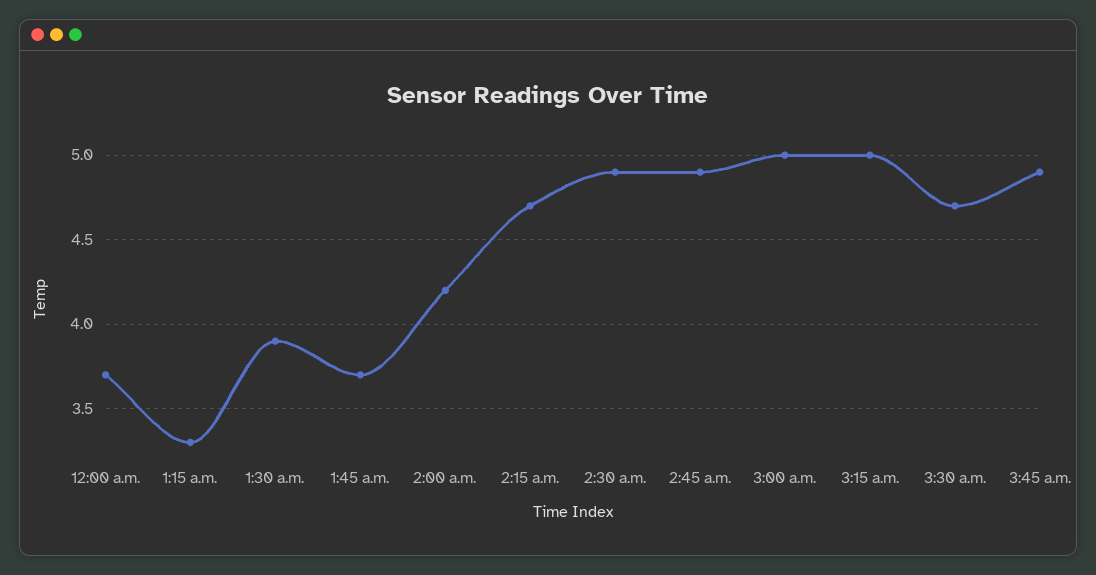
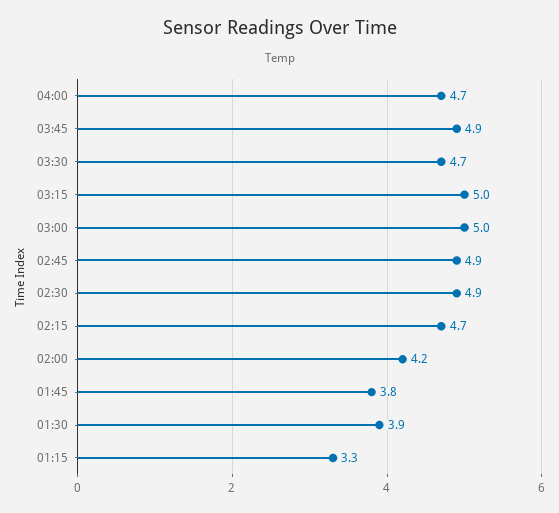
12:00 a.m.: 3.7 -> none
1:45 a.m.: 3.7 -> 3.8
04:00: none -> 4.7

